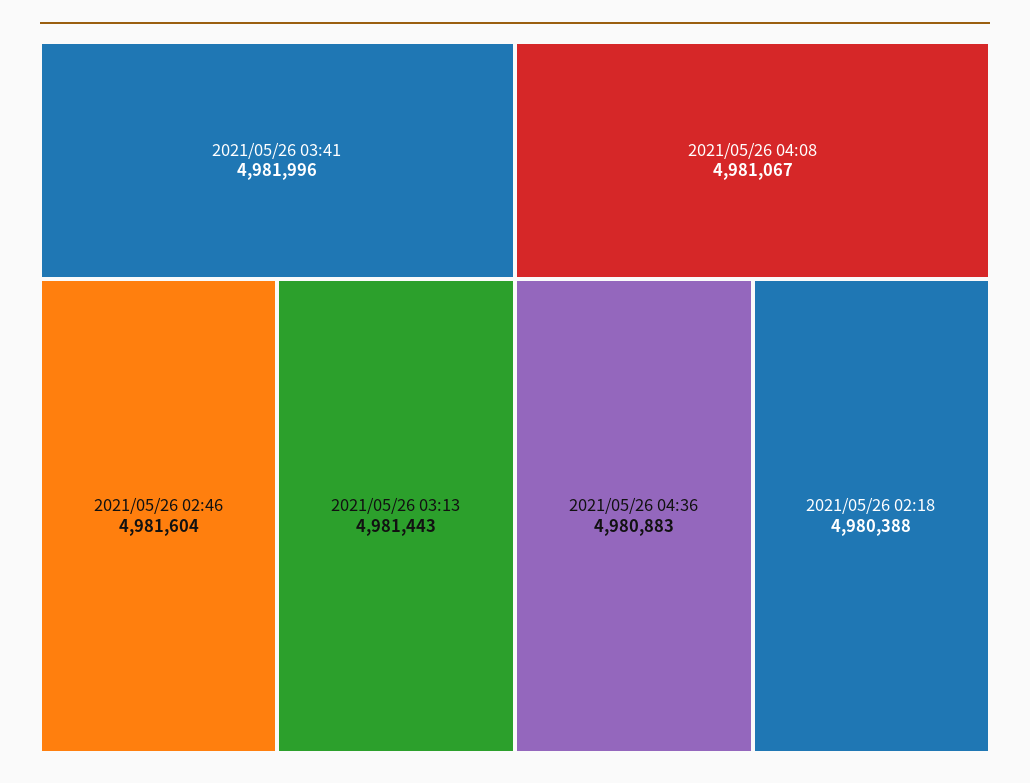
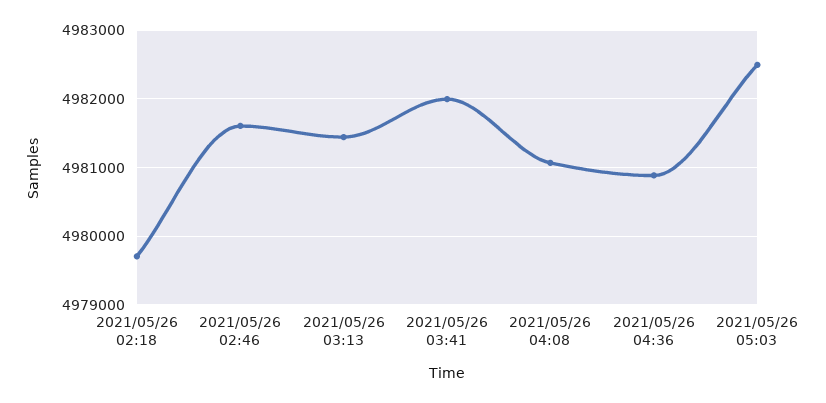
2021/05/26 02:18: 4980388 -> 4979700
2021/05/26 05:03: none -> 4982500

